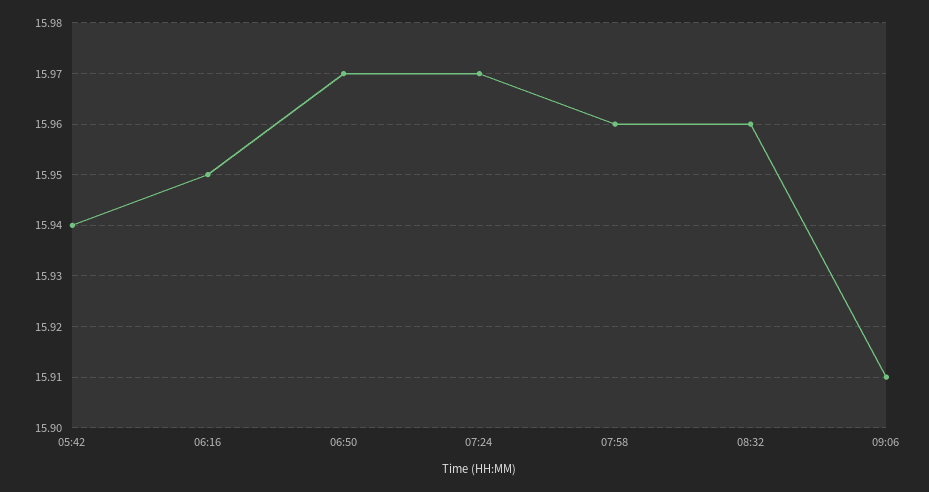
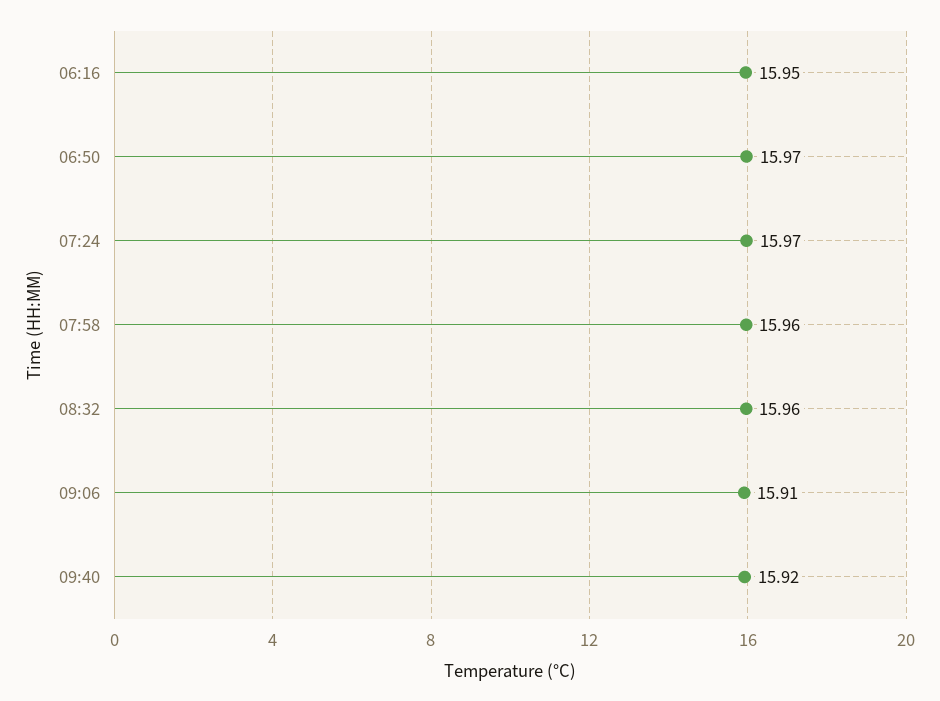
05:42: 15.94 -> none
09:40: none -> 15.92

